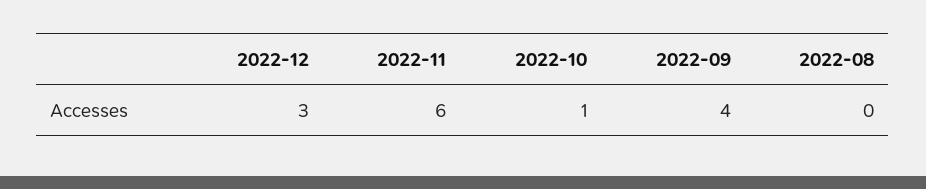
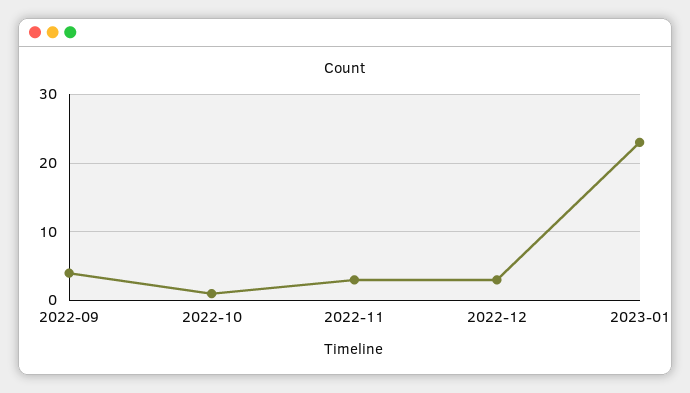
2022-11: 6 -> 3
2022-08: 0 -> none
2023-01: none -> 23

